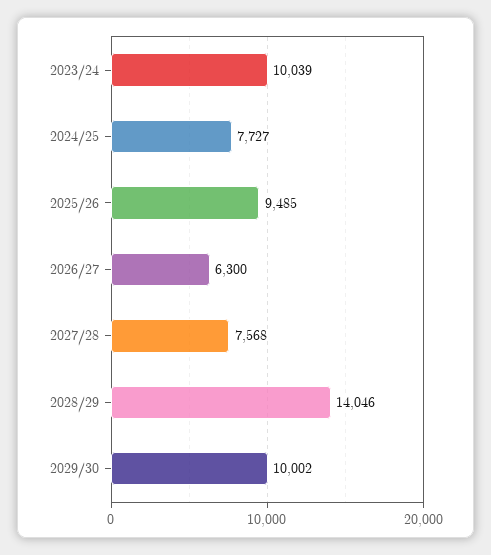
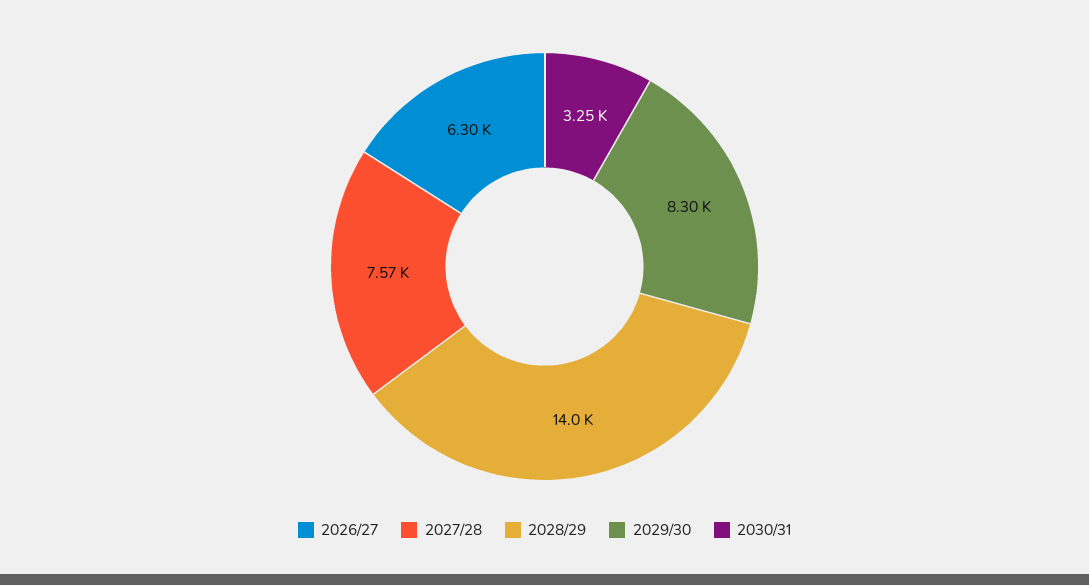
2023/24: 10039 -> none
2024/25: 7727 -> none
2025/26: 9485 -> none
2029/30: 10002 -> 8300
2030/31: none -> 3250

